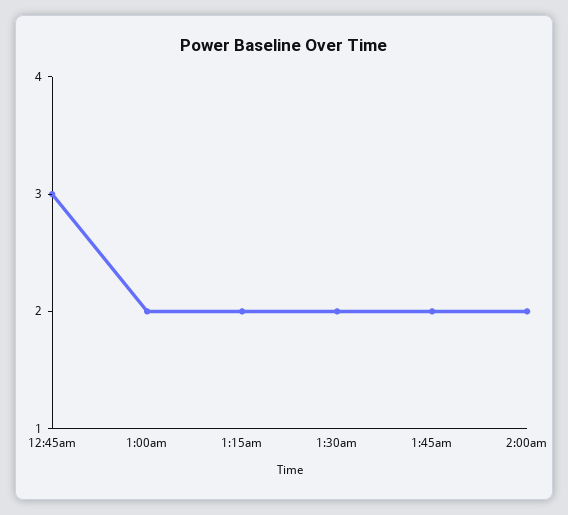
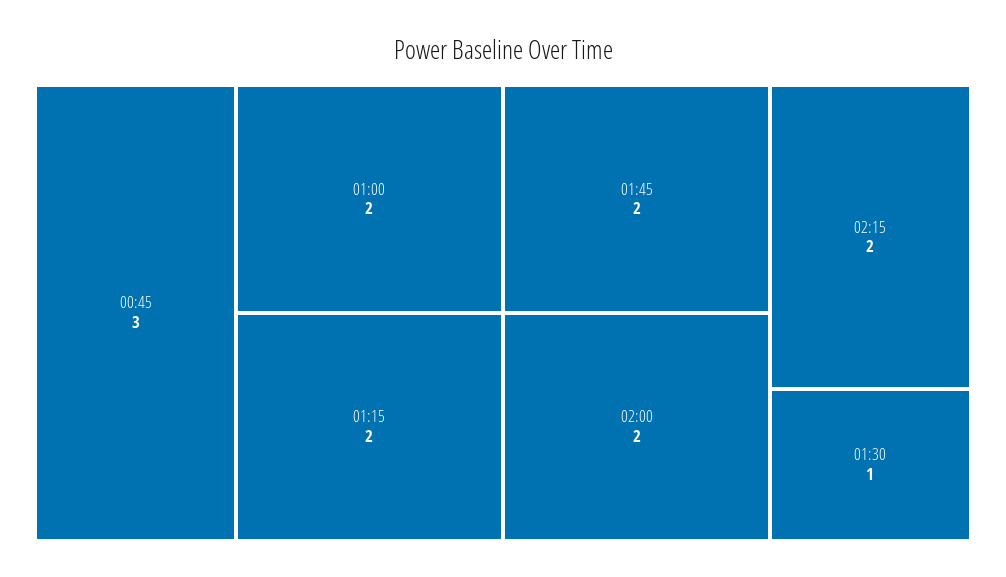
1:30am: 2 -> 1
02:15: none -> 2

